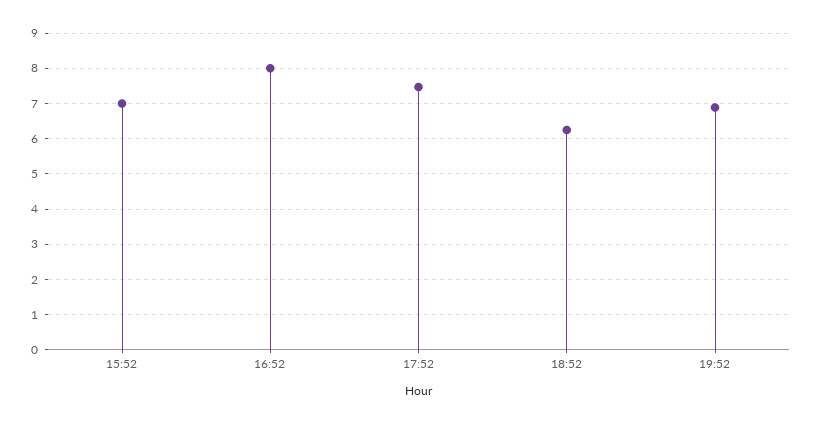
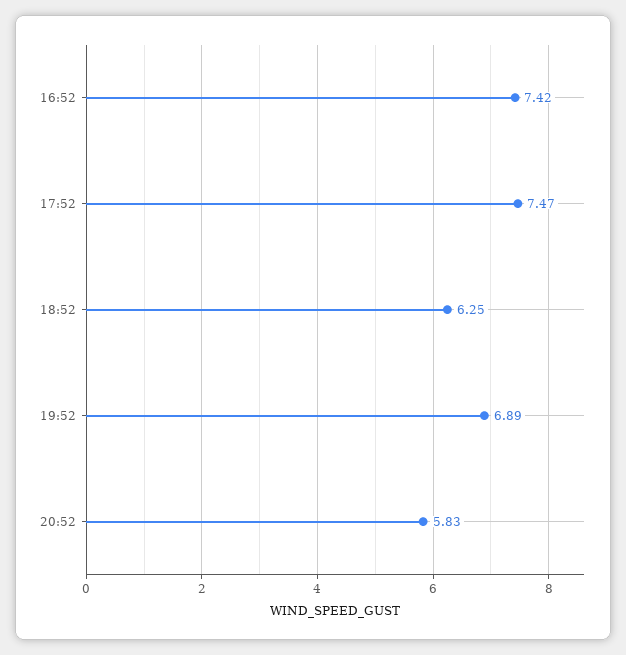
15:52: 7 -> none
16:52: 8 -> 7.42
20:52: none -> 5.83

